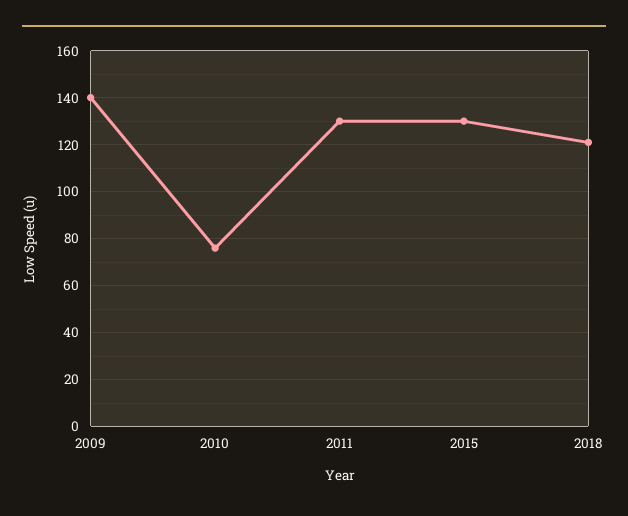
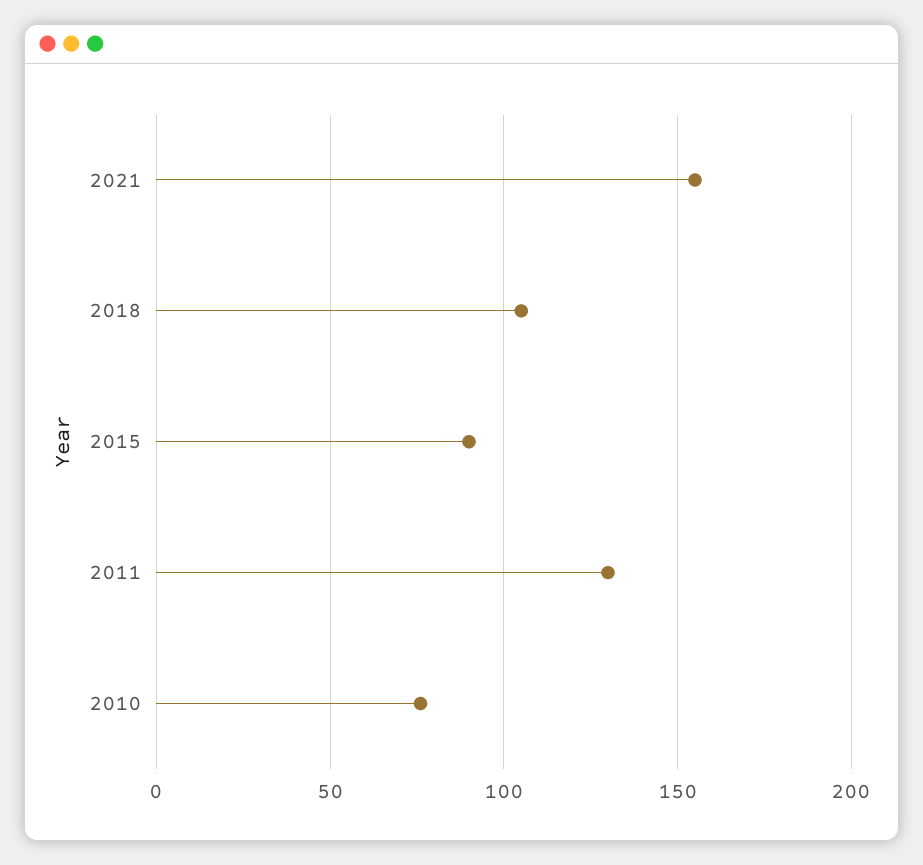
2009: 140 -> none
2015: 130 -> 90
2018: 120 -> 105
2021: none -> 155

